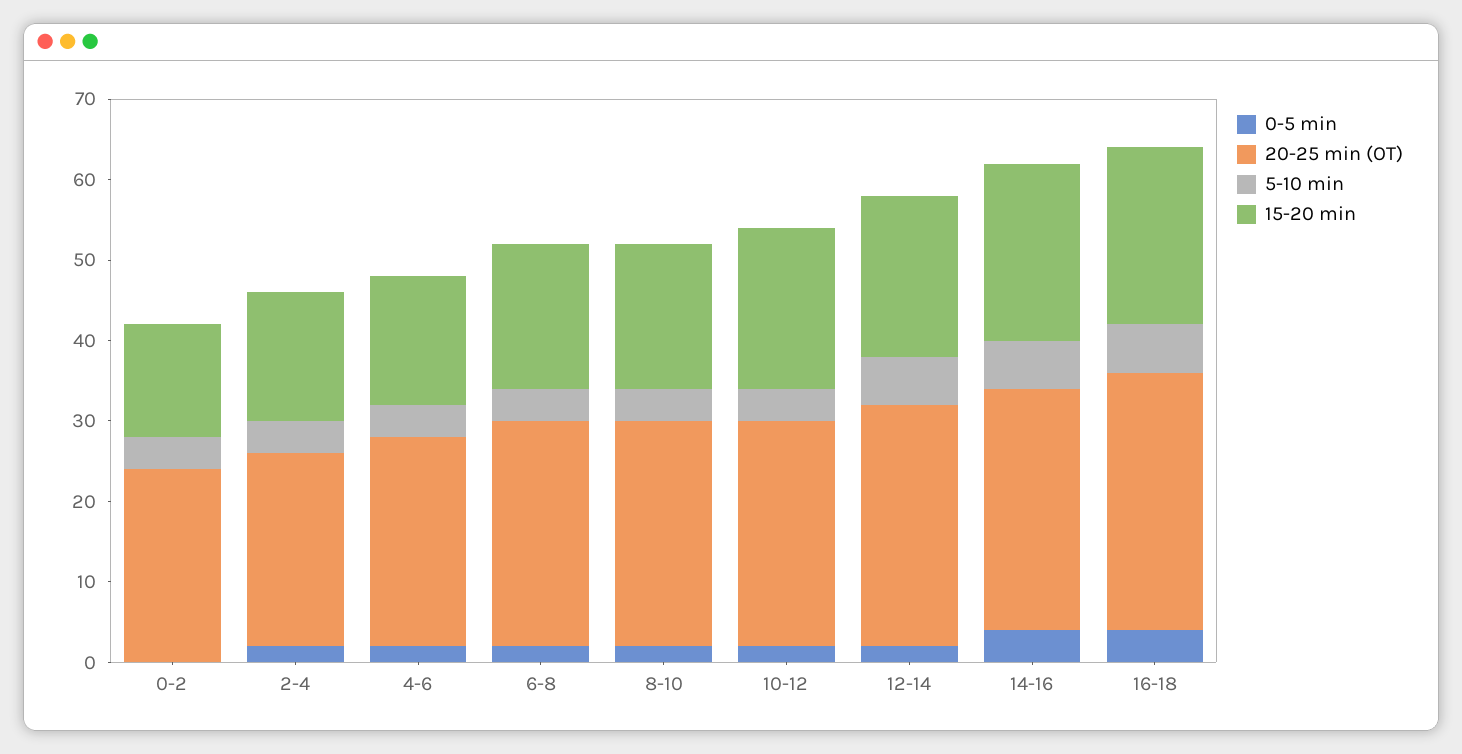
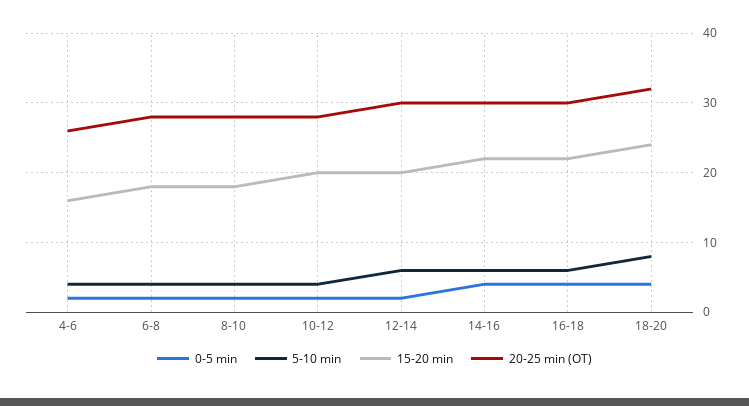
0-5 min, 0-2: 0 -> none
20-25 min (OT), 0-2: 24 -> none
5-10 min, 0-2: 4 -> none
15-20 min, 0-2: 14 -> none
0-5 min, 2-4: 2 -> none
20-25 min (OT), 2-4: 24 -> none
5-10 min, 2-4: 4 -> none
15-20 min, 2-4: 16 -> none
20-25 min (OT), 16-18: 32 -> 30
0-5 min, 18-20: none -> 4
5-10 min, 18-20: none -> 8
15-20 min, 18-20: none -> 24
20-25 min (OT), 18-20: none -> 32

